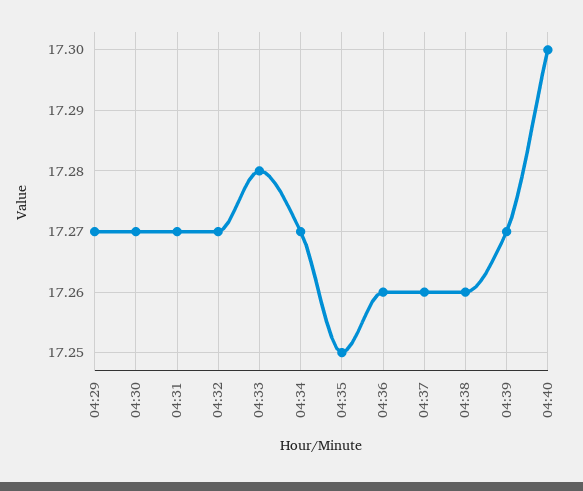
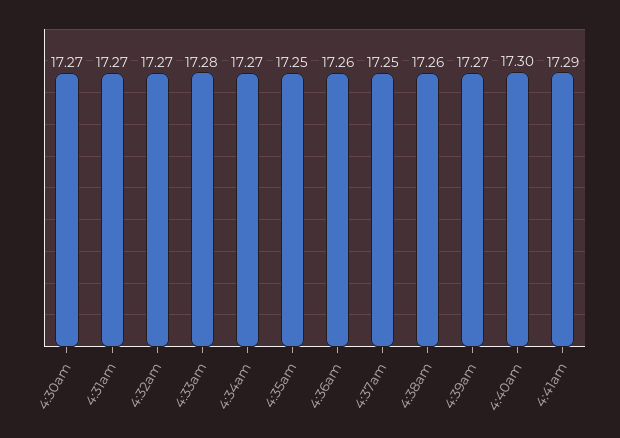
04:29: 17.27 -> none
04:37: 17.26 -> 17.25
4:41am: none -> 17.29

